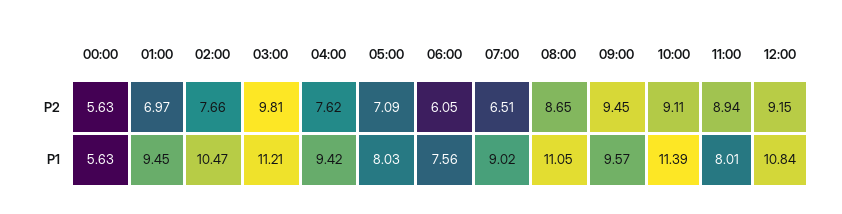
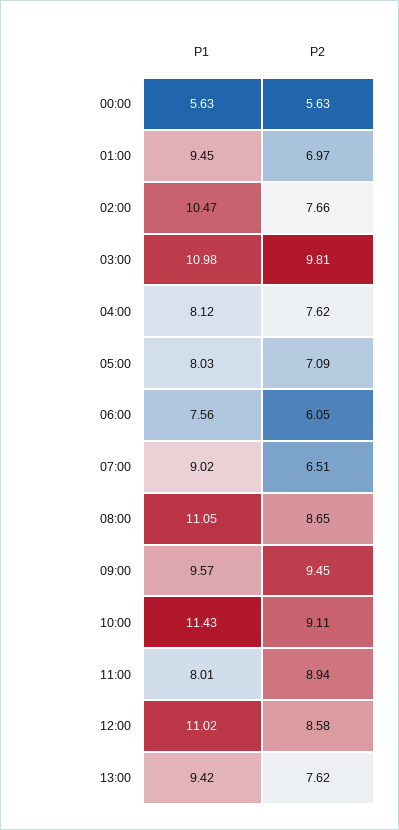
12:00, P2: 9.15 -> 8.58
03:00, P1: 11.21 -> 10.98
04:00, P1: 9.42 -> 8.12
10:00, P1: 11.39 -> 11.43
12:00, P1: 10.84 -> 11.02
13:00, P1: none -> 9.42
13:00, P2: none -> 7.62

